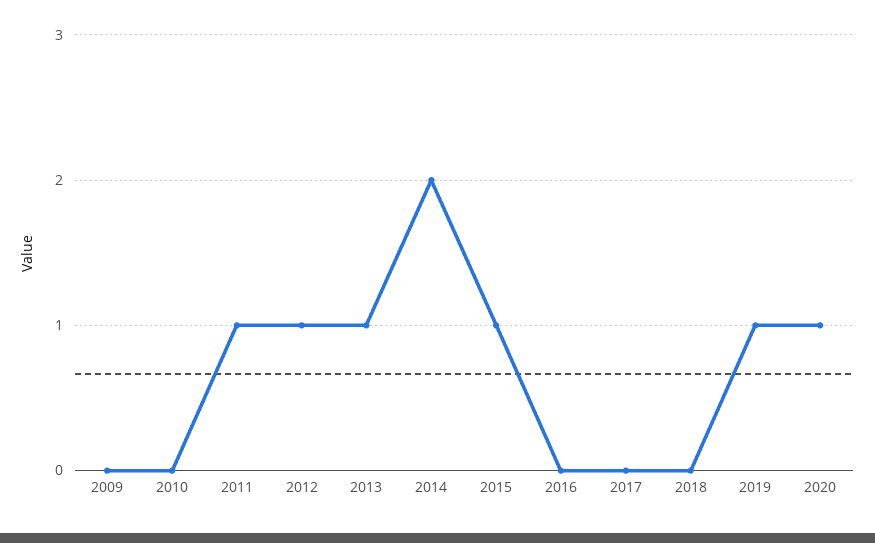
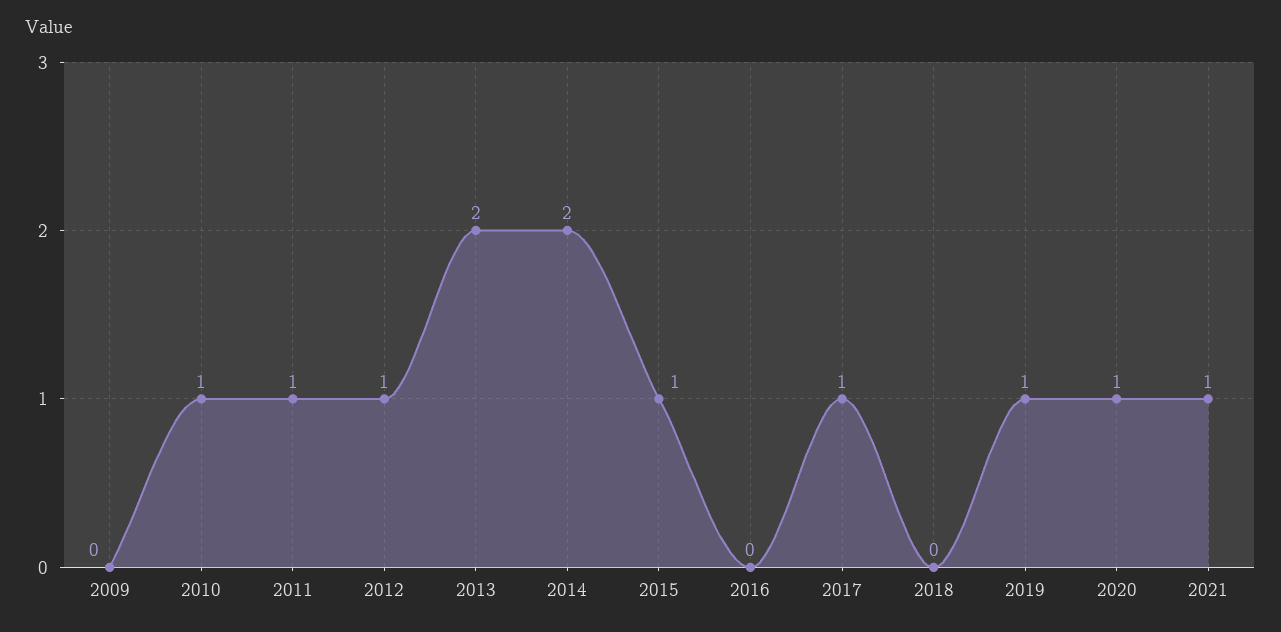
2010: 0 -> 1
2013: 1 -> 2
2017: 0 -> 1
2021: none -> 1

